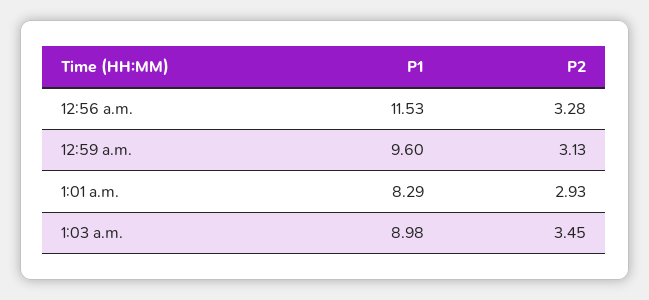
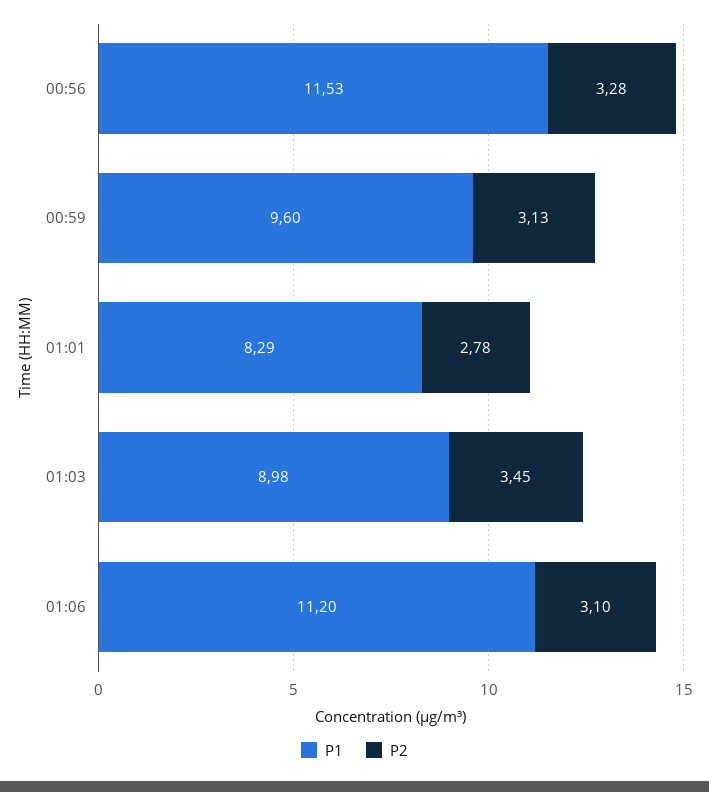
P2, 1:01 a.m.: 2.93 -> 2.78
P1, 01:06: none -> 11.2
P2, 01:06: none -> 3.1

